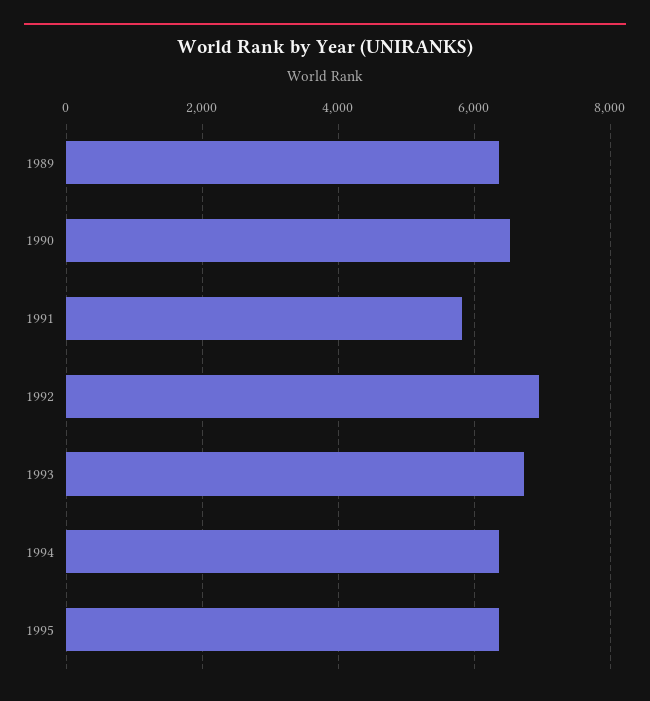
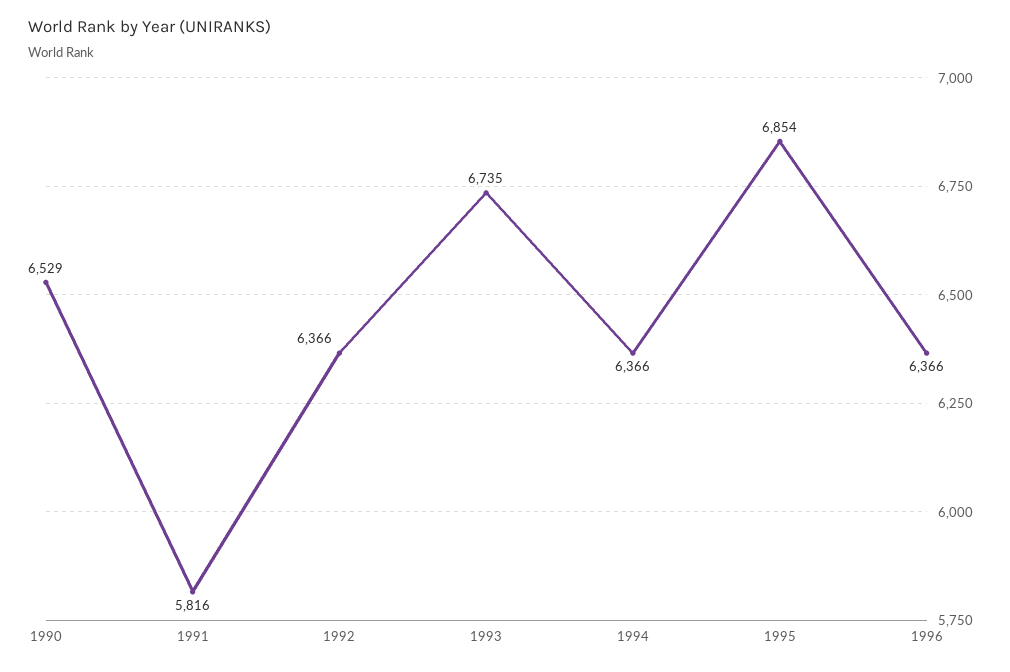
1989: 6400 -> none
1992: 7000 -> 6366
1995: 6400 -> 6854
1996: none -> 6366

